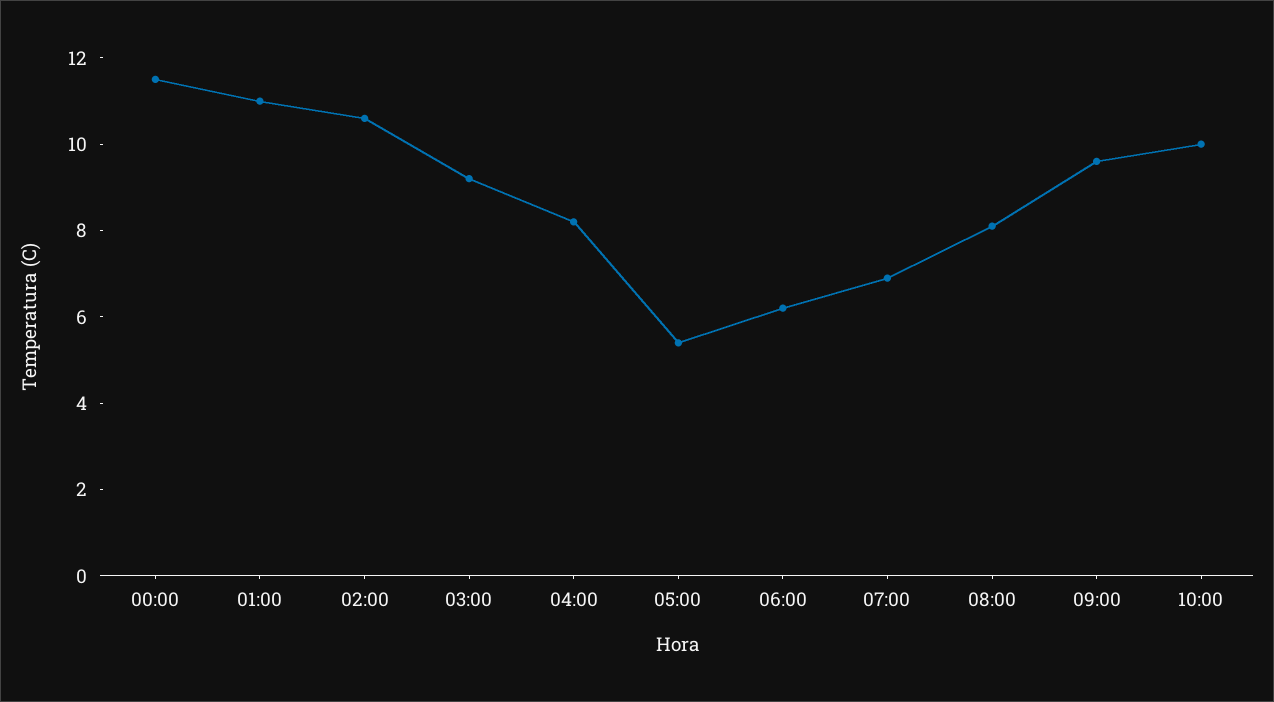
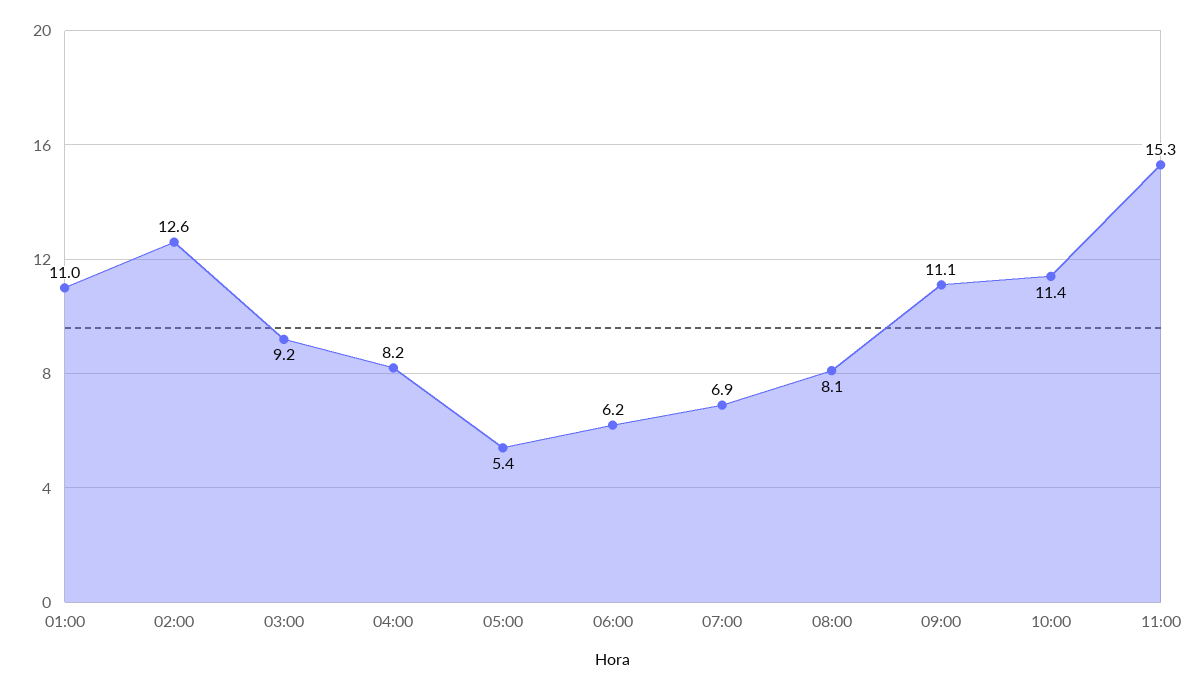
00:00: 11.5 -> none
02:00: 10.5 -> 12.6
09:00: 9.5 -> 11.1
10:00: 10 -> 11.4
11:00: none -> 15.3

